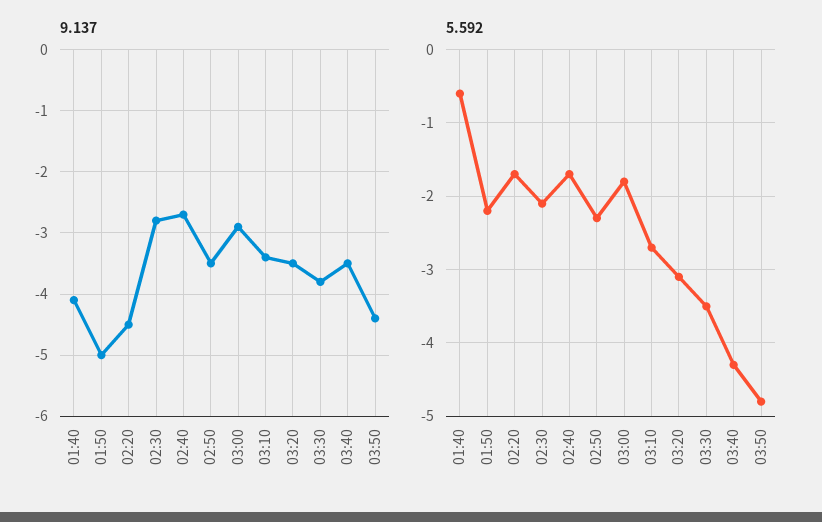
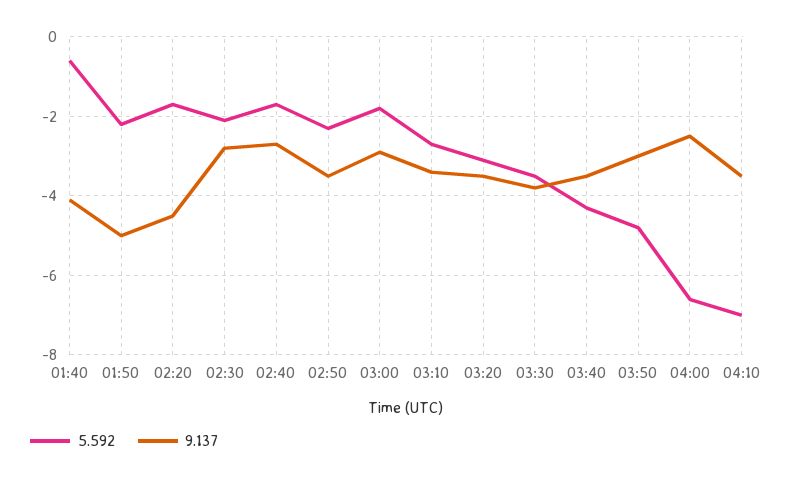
9.137, 03:50: -4.4 -> -3
5.592, 04:00: none -> -6.5
9.137, 04:00: none -> -2.5
5.592, 04:10: none -> -7
9.137, 04:10: none -> -3.5

